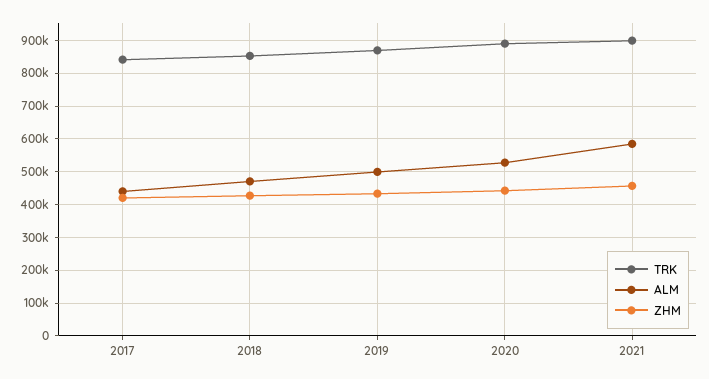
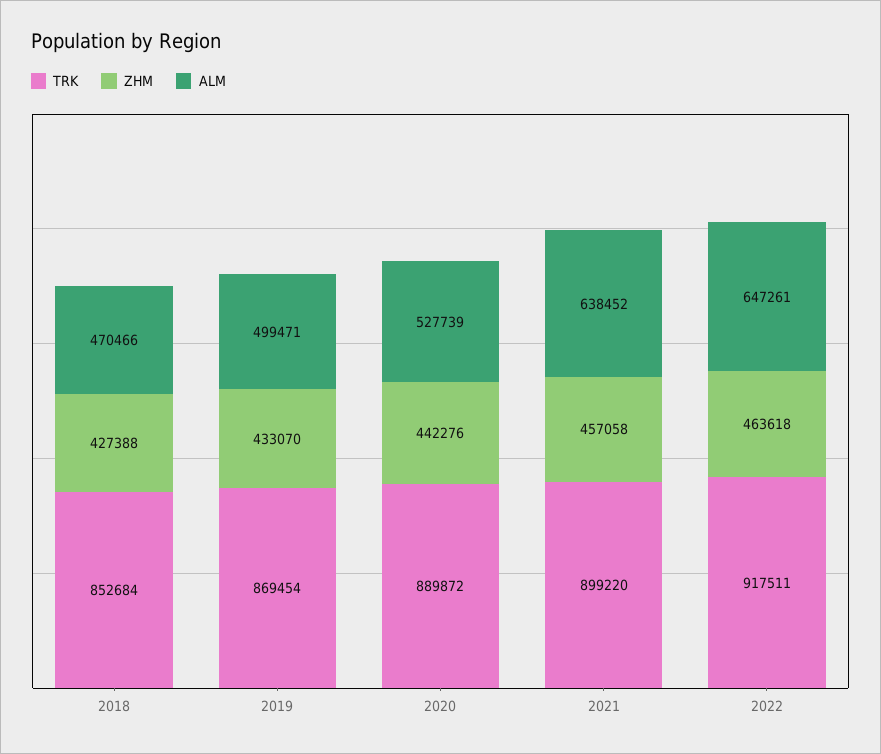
TRK, 2017: 840000 -> none
ALM, 2017: 440000 -> none
ZHM, 2017: 420000 -> none
ALM, 2021: 580000 -> 638452
TRK, 2022: none -> 917511
ZHM, 2022: none -> 463618
ALM, 2022: none -> 647261

